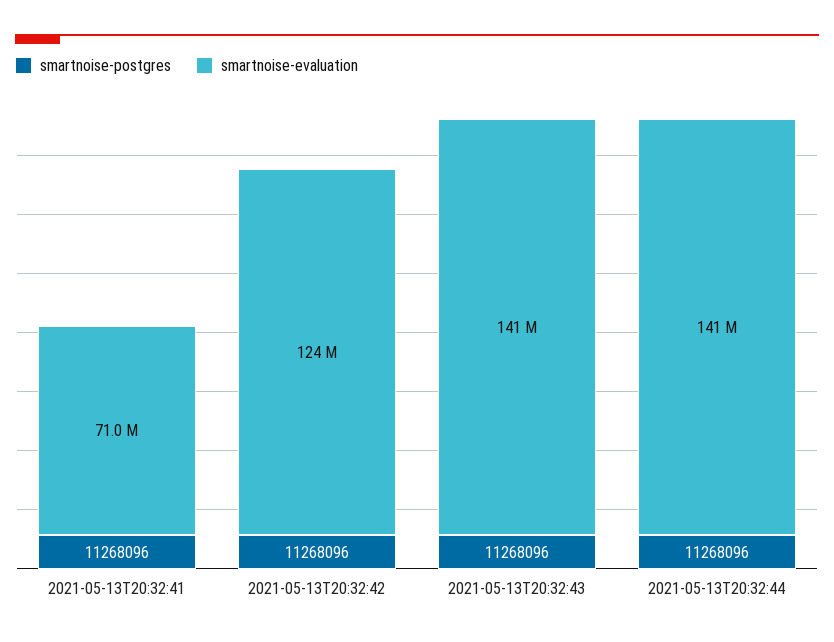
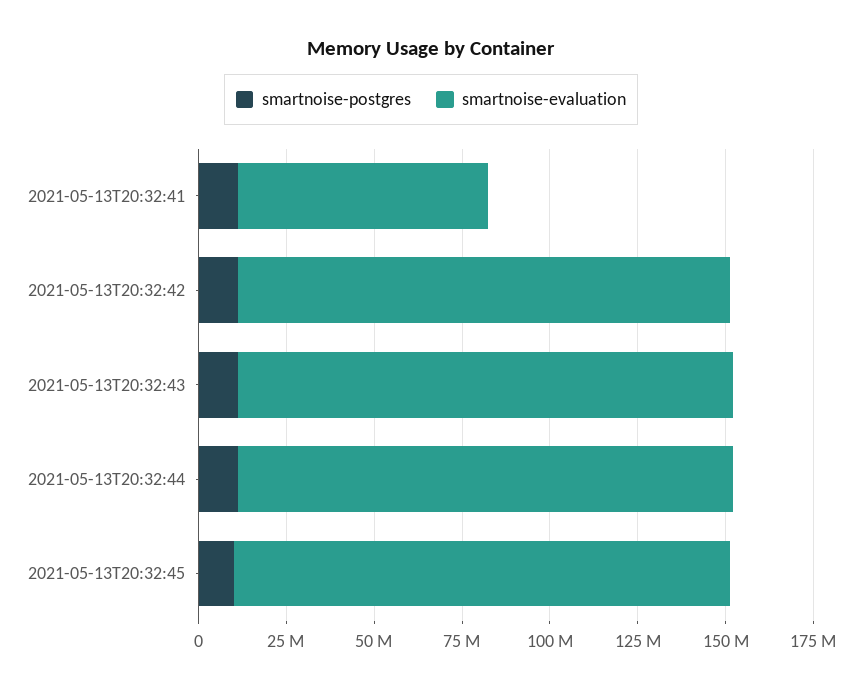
smartnoise-evaluation, 2021-05-13T20:32:42: 124000000 -> 140000000
smartnoise-postgres, 2021-05-13T20:32:45: none -> 10000000
smartnoise-evaluation, 2021-05-13T20:32:45: none -> 140000000

